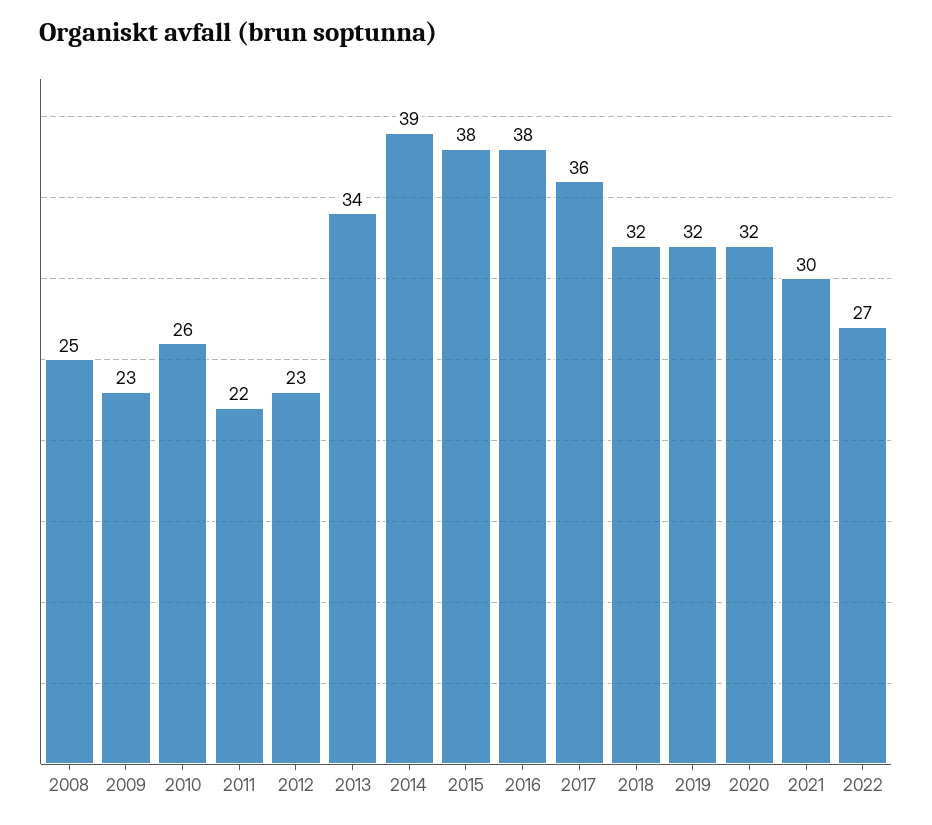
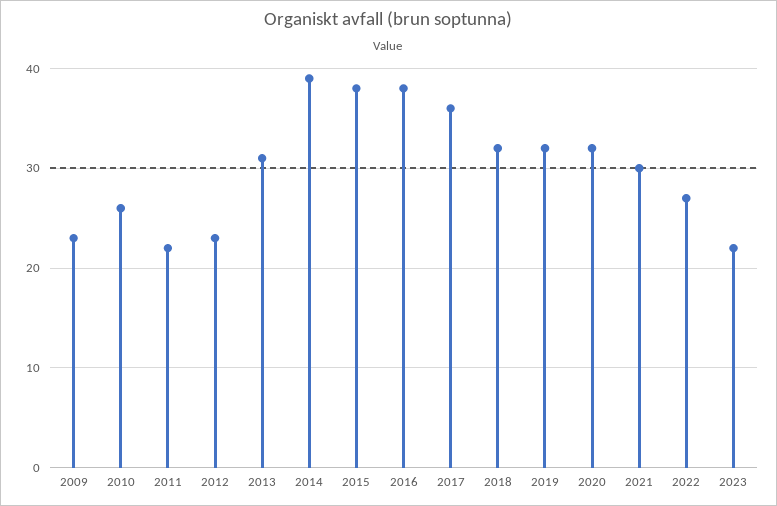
2008: 25 -> none
2013: 34 -> 31
2023: none -> 22

